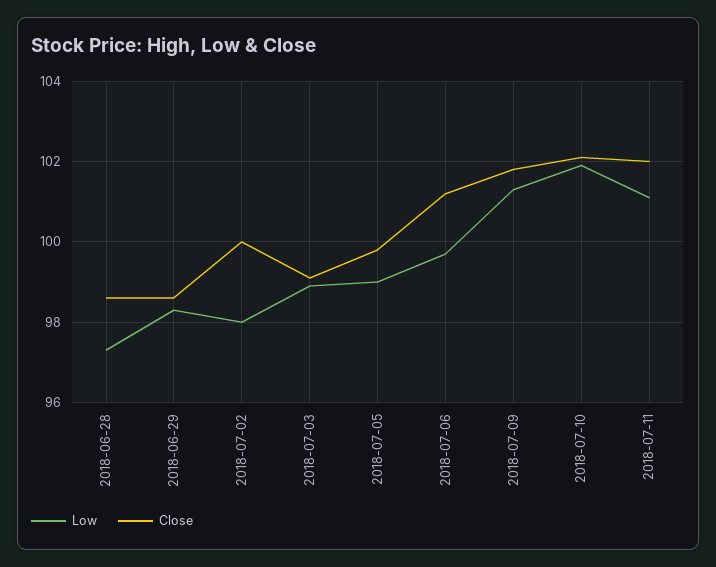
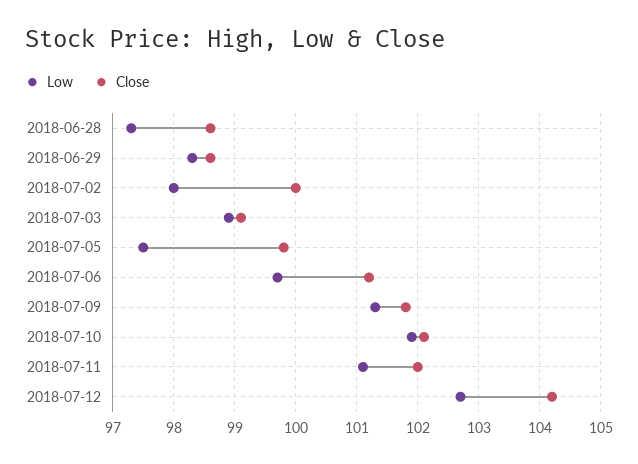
Low, 2018-07-05: 99 -> 97.5
Low, 2018-07-12: none -> 102.7
Close, 2018-07-12: none -> 104.2

